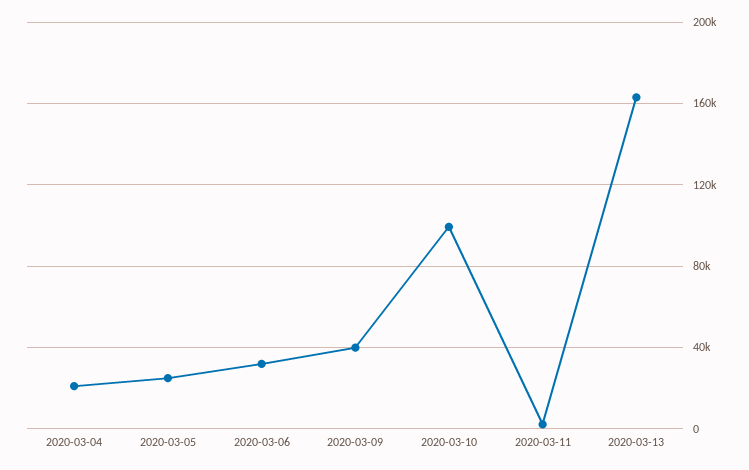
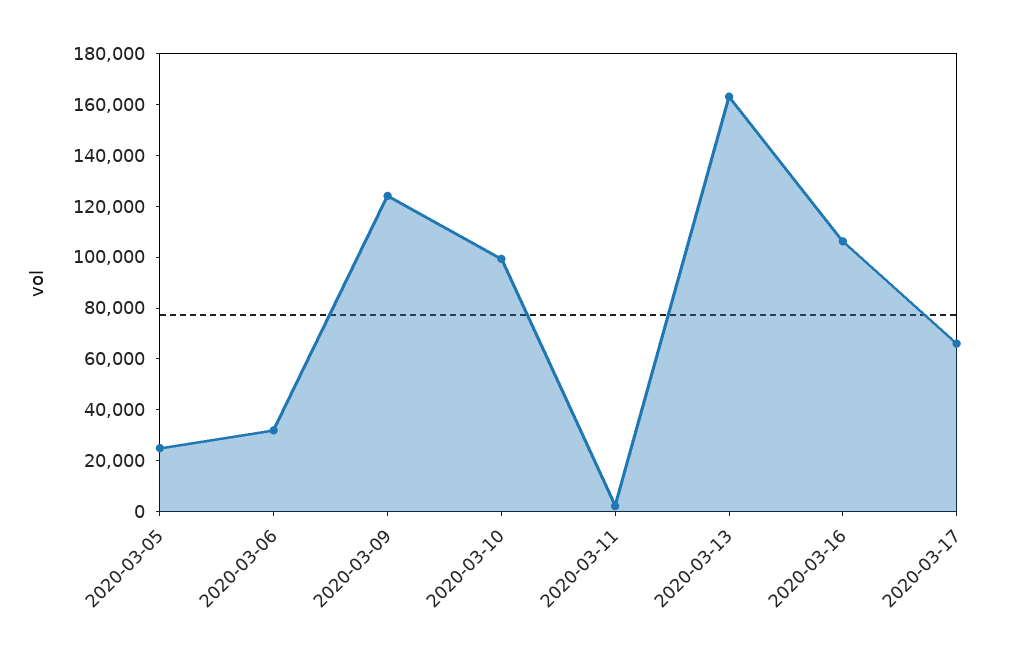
2020-03-04: 20000 -> none
2020-03-09: 40000 -> 125000
2020-03-16: none -> 105000
2020-03-17: none -> 65000

